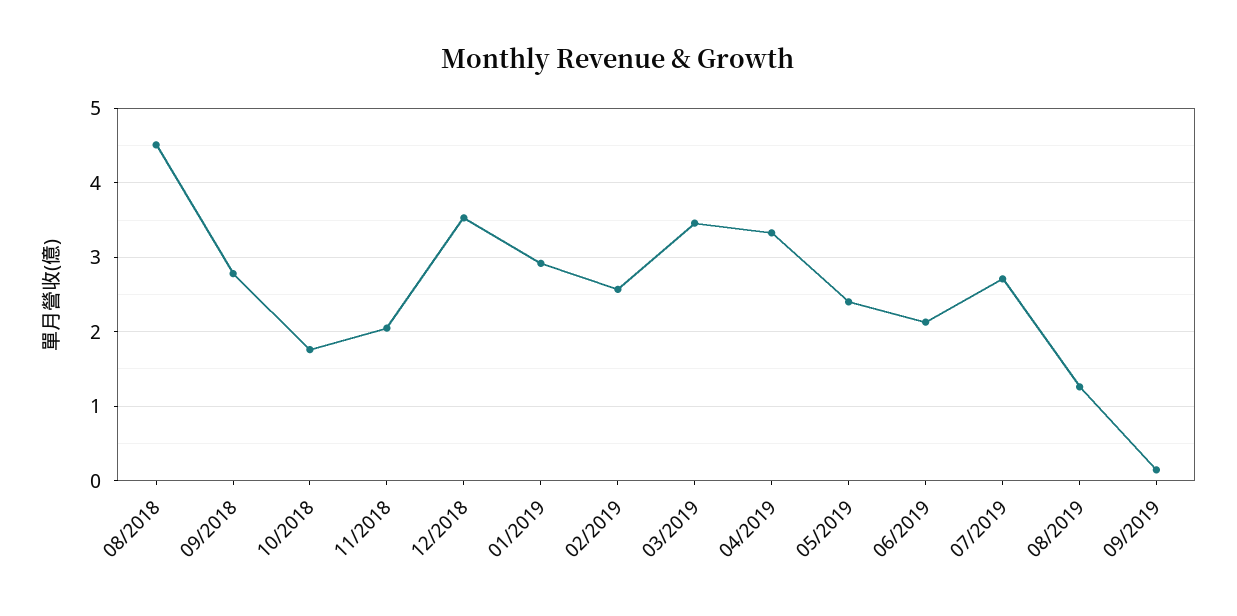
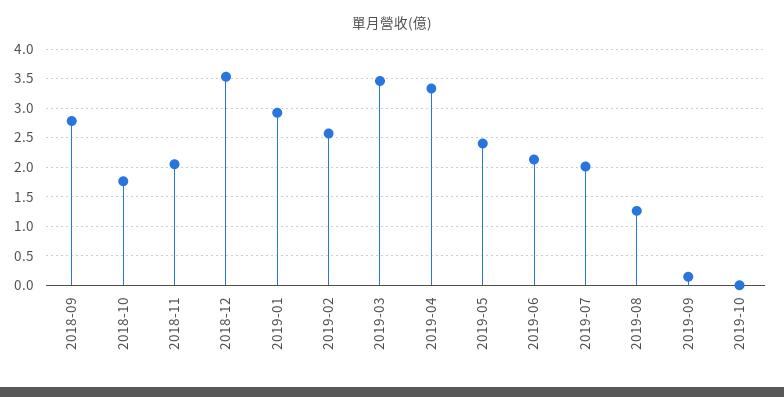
08/2018: 4.5 -> none
07/2019: 2.7 -> 2
2019-10: none -> 0

